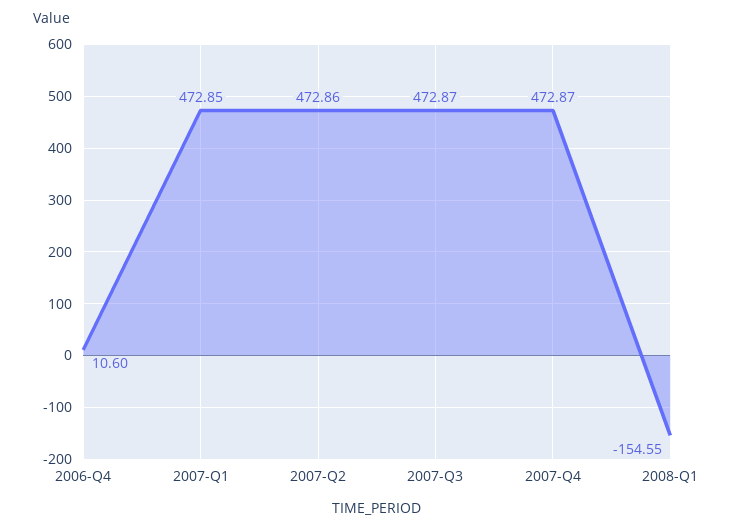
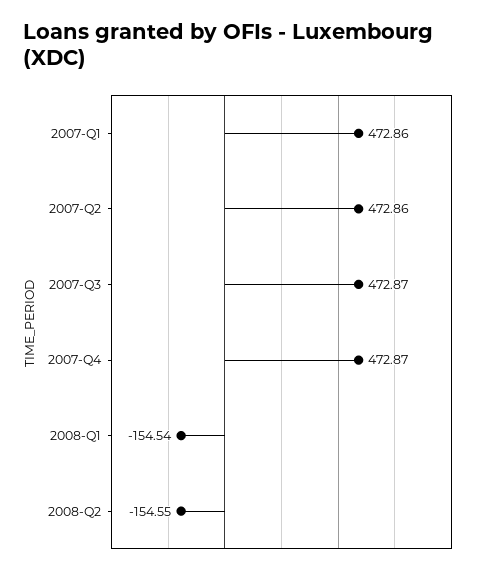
2006-Q4: 10.6 -> none
2007-Q1: 472.85 -> 472.86
2008-Q1: -154.55 -> -154.54
2008-Q2: none -> -154.55

